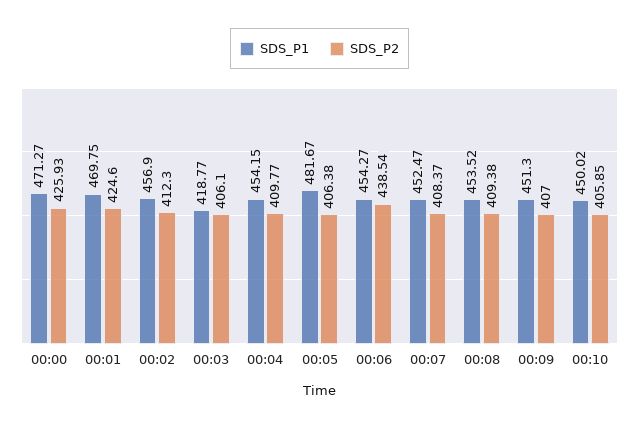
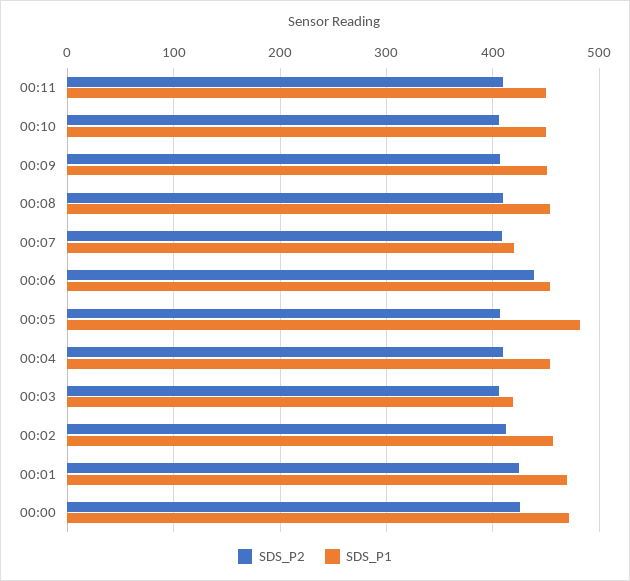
SDS_P1, 00:07: 452.47 -> 420
SDS_P2, 00:11: none -> 410
SDS_P1, 00:11: none -> 450

